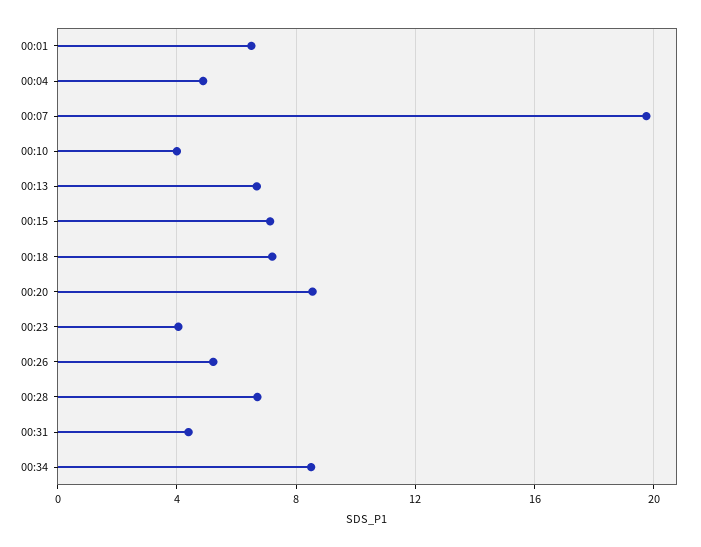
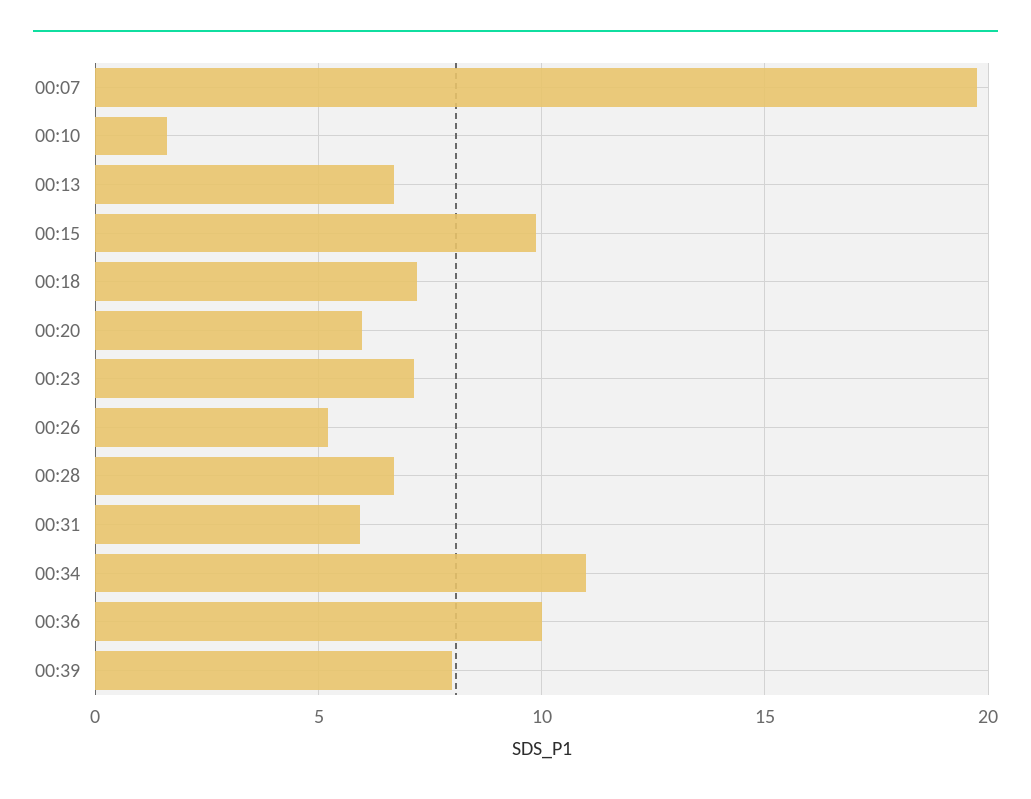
00:01: 6.5 -> none
00:04: 5 -> none
00:10: 4 -> 1.5
00:15: 7 -> 10
00:20: 8.5 -> 6
00:23: 4 -> 7
00:31: 4.5 -> 6
00:34: 8.5 -> 11
00:36: none -> 10
00:39: none -> 8

